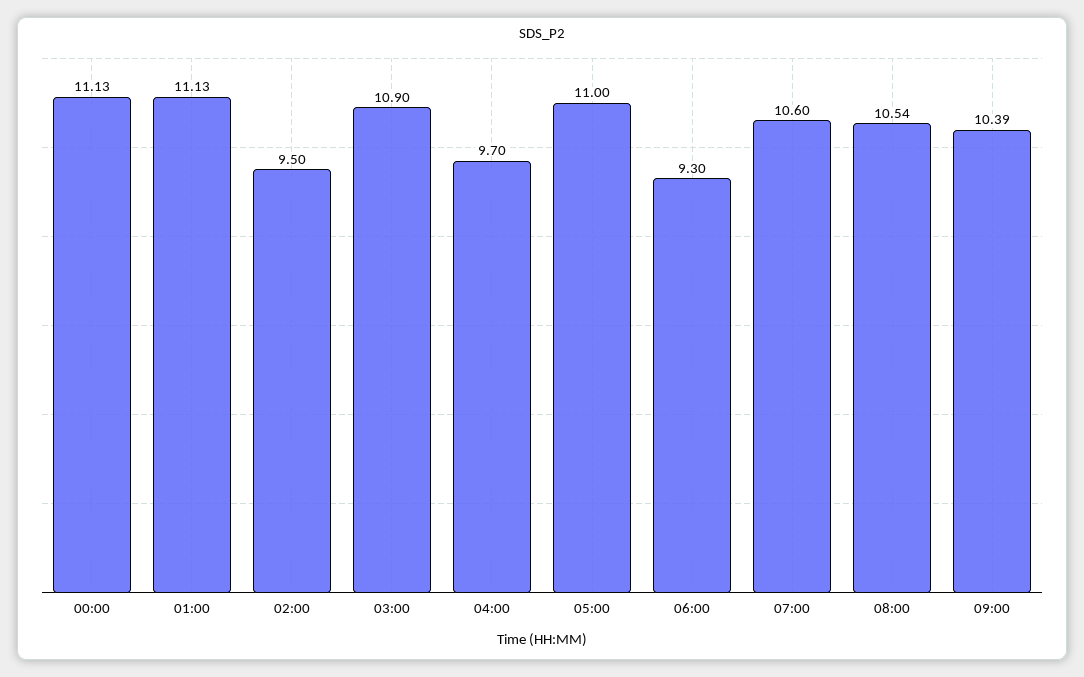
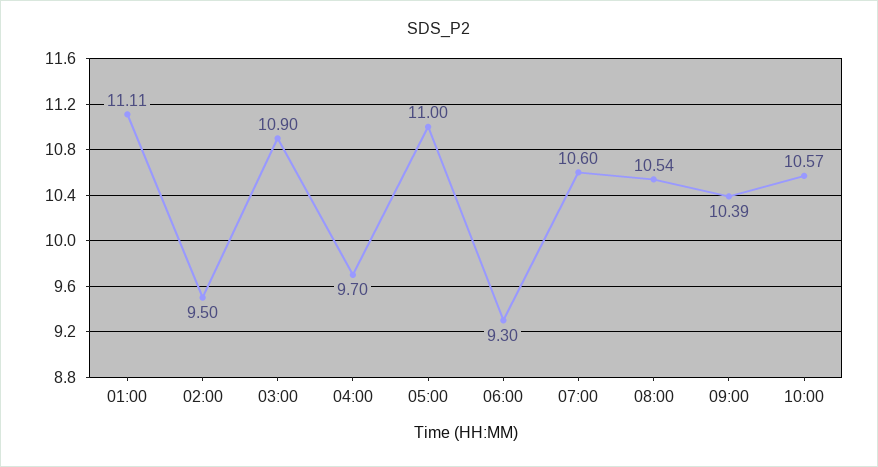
00:00: 11.13 -> none
01:00: 11.13 -> 11.11
10:00: none -> 10.57

